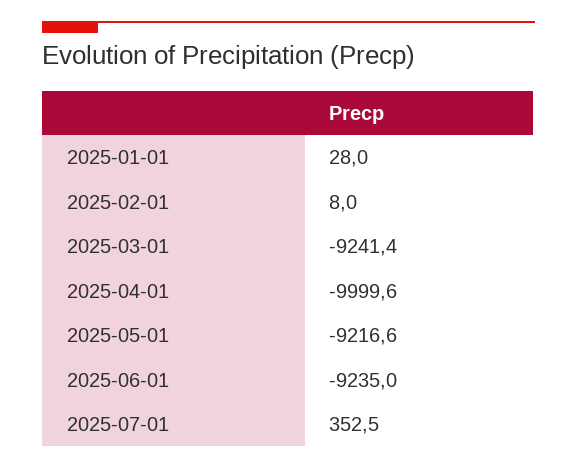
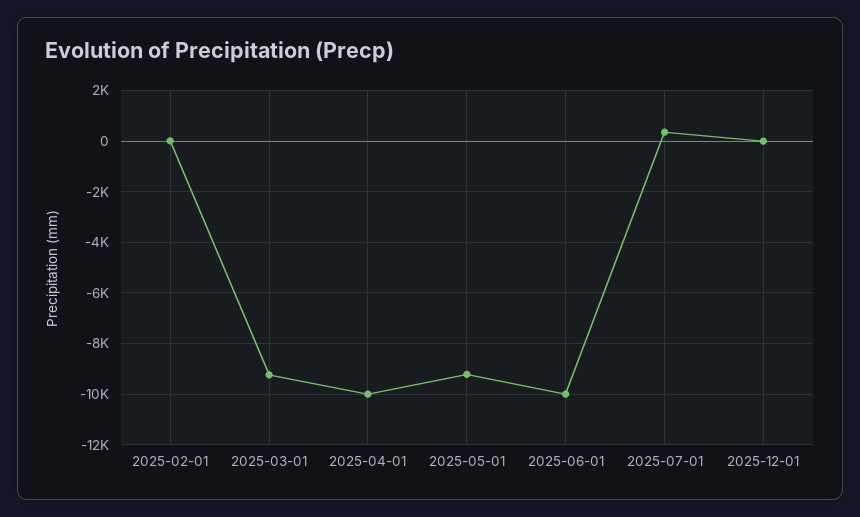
2025-01-01: 28 -> none
2025-06-01: -9235 -> -10000
2025-12-01: none -> 0

